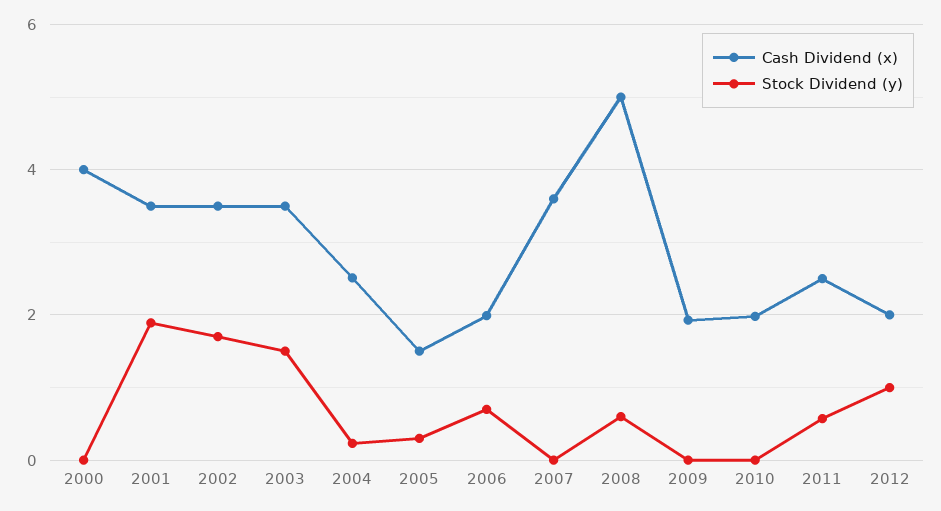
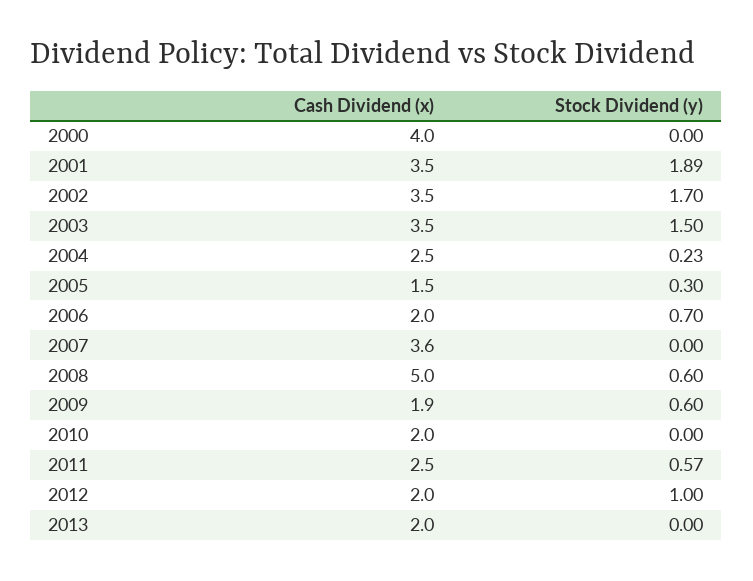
Stock Dividend (y), 2009: 0 -> 0.6
Cash Dividend (x), 2013: none -> 2
Stock Dividend (y), 2013: none -> 0

